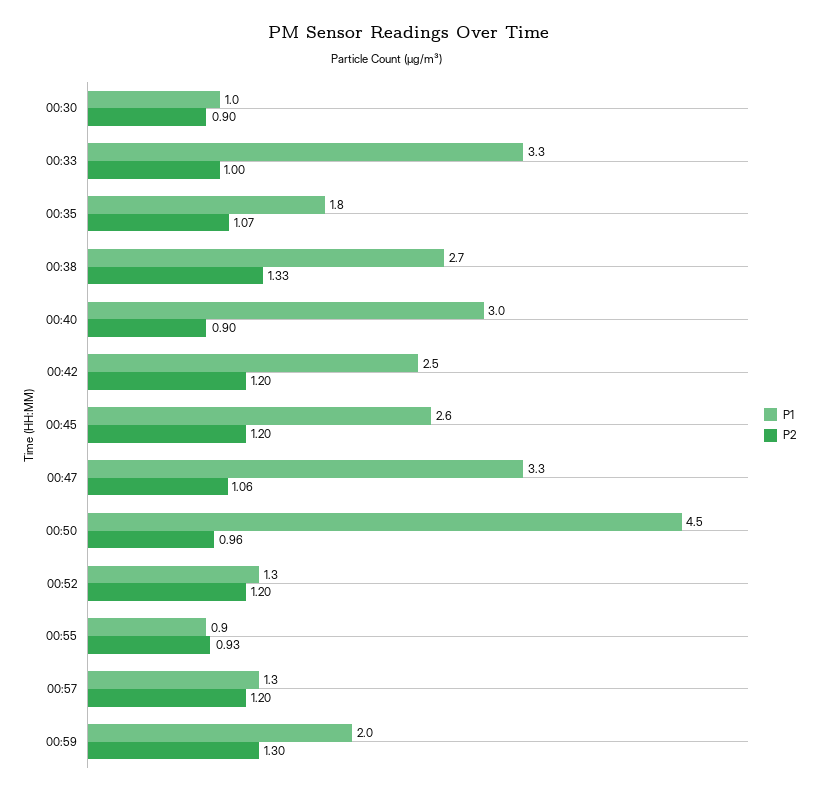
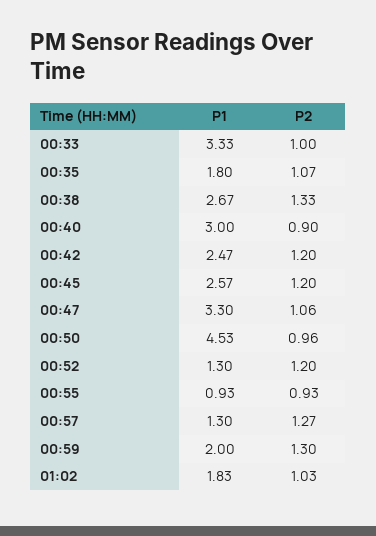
P1, 00:30: 1 -> none
P2, 00:30: 0.9 -> none
P2, 00:57: 1.2 -> 1.27
P1, 01:02: none -> 1.83
P2, 01:02: none -> 1.03

